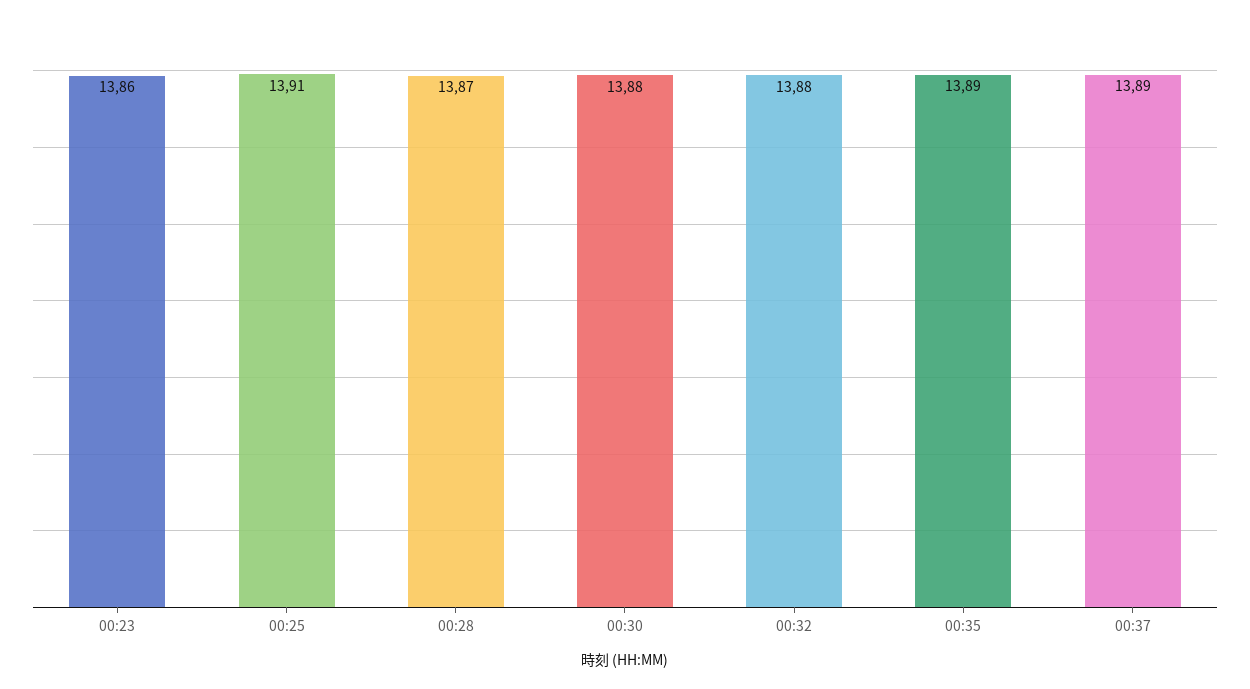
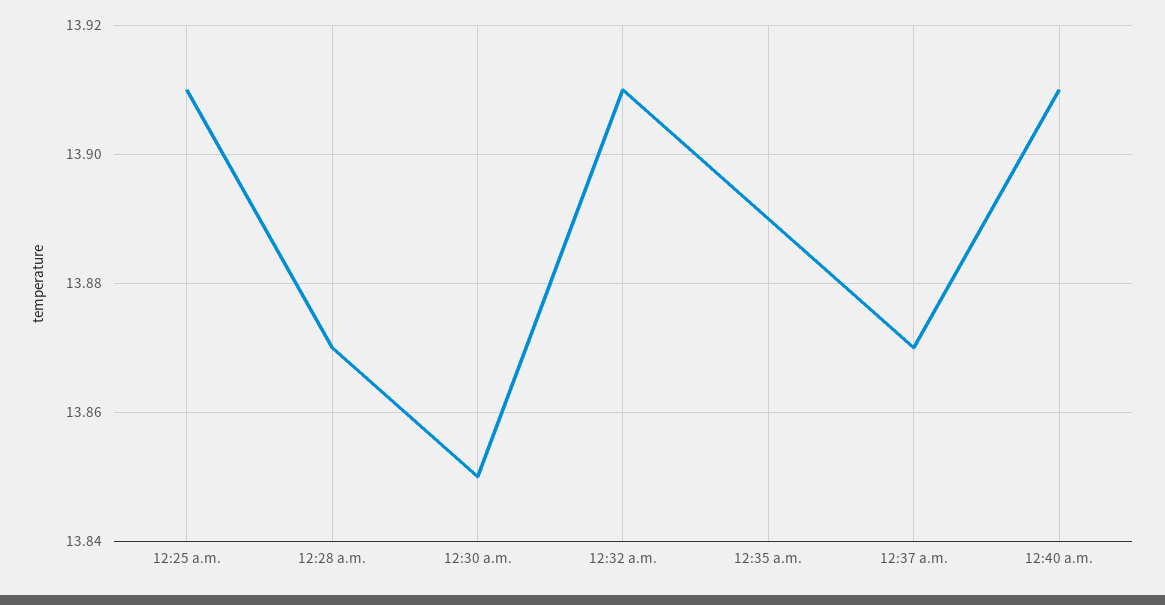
00:23: 13.86 -> none
00:30: 13.88 -> 13.85
00:32: 13.88 -> 13.91
00:37: 13.89 -> 13.87
12:40 a.m.: none -> 13.91

